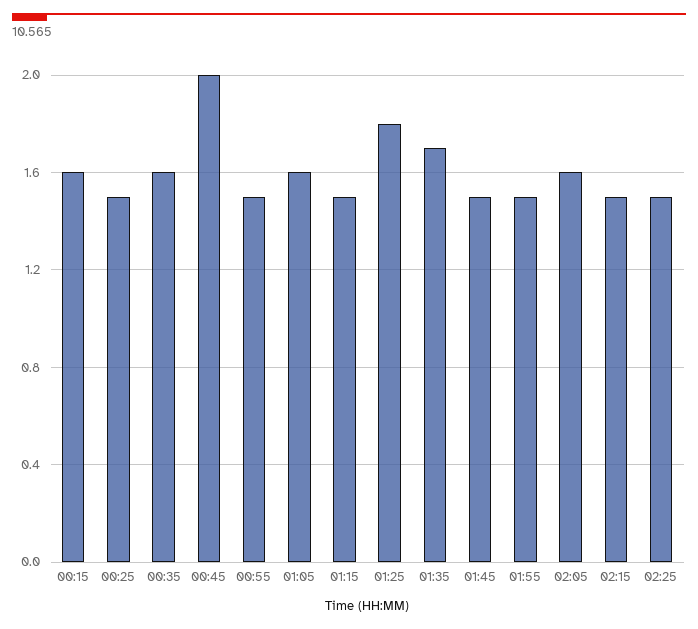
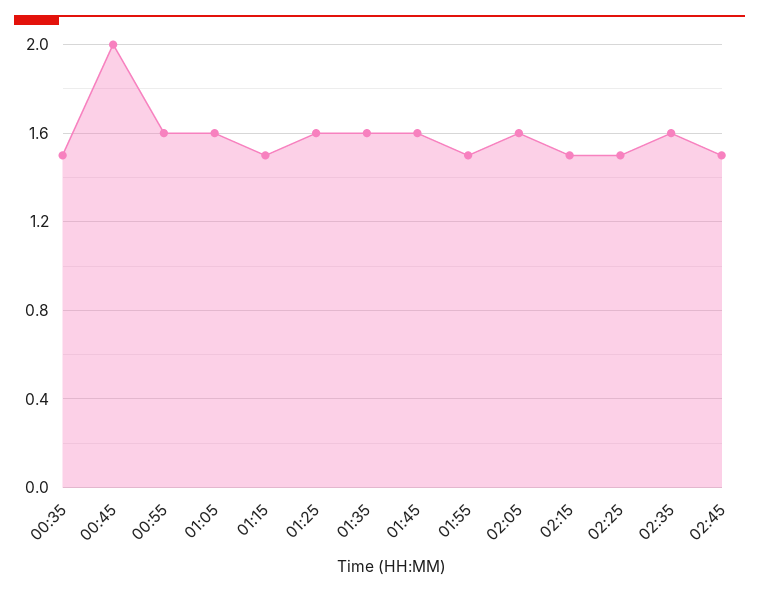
00:15: 1.6 -> none
00:25: 1.5 -> none
00:35: 1.6 -> 1.5
00:55: 1.5 -> 1.6
01:25: 1.8 -> 1.6
01:35: 1.7 -> 1.6
01:45: 1.5 -> 1.6
02:35: none -> 1.6
02:45: none -> 1.5

